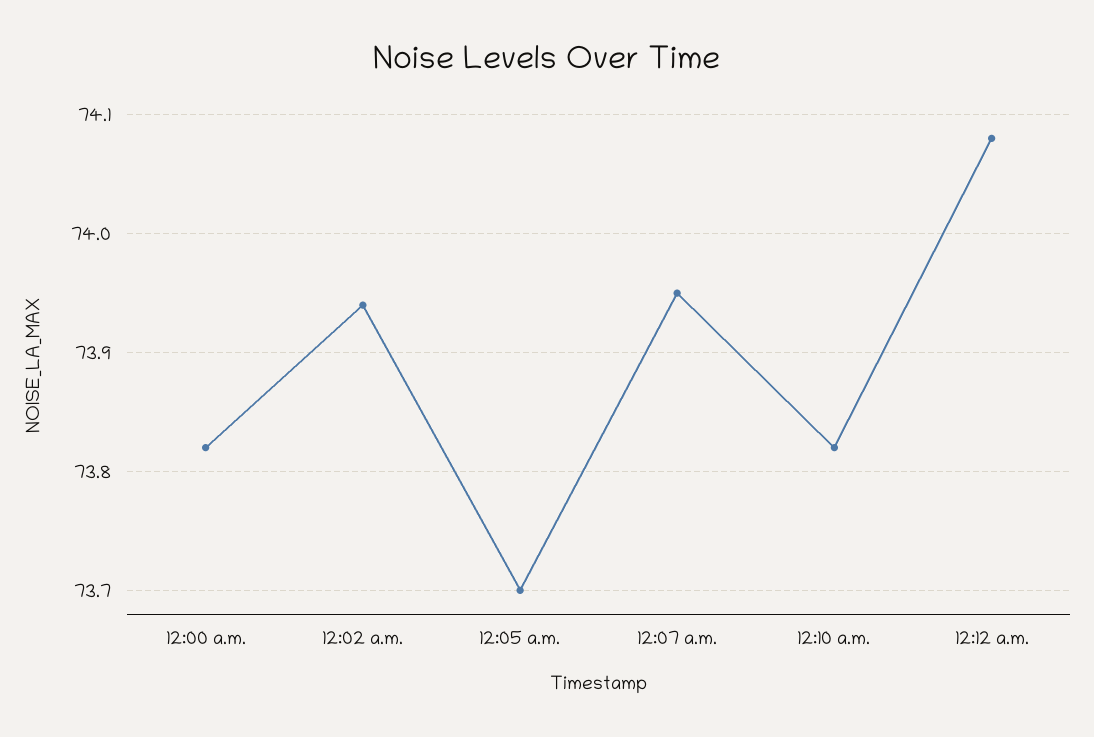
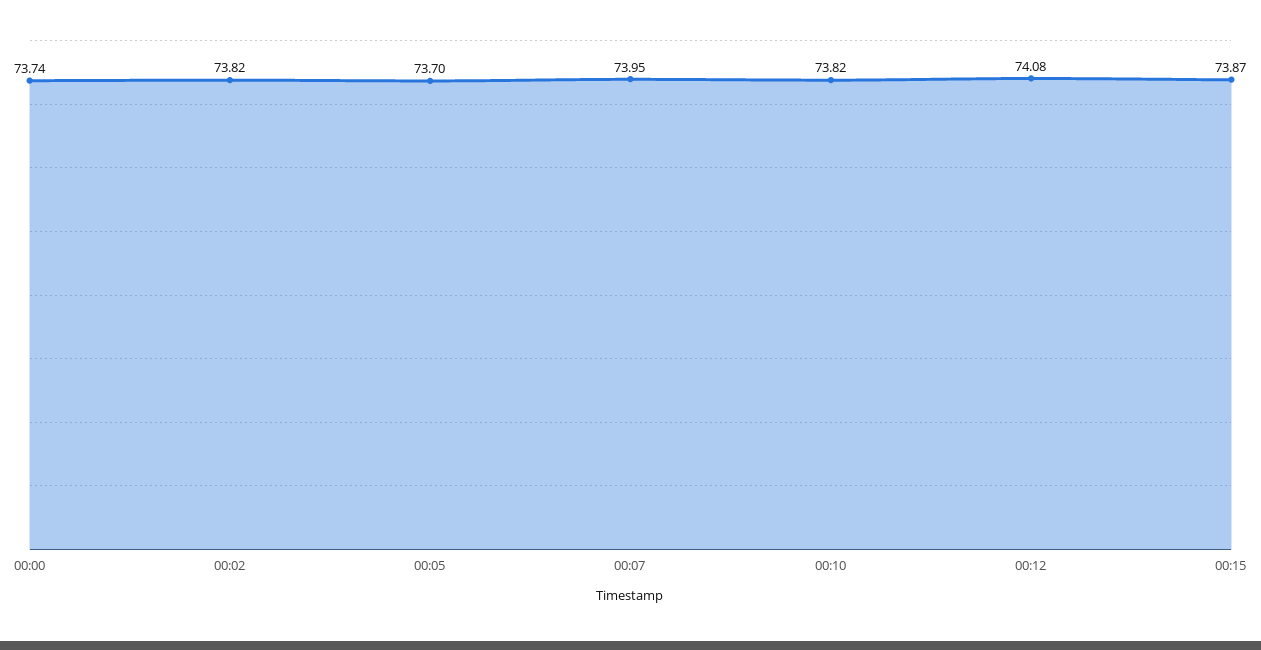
12:00 a.m.: 73.82 -> 73.74
12:02 a.m.: 73.94 -> 73.82
00:15: none -> 73.87

